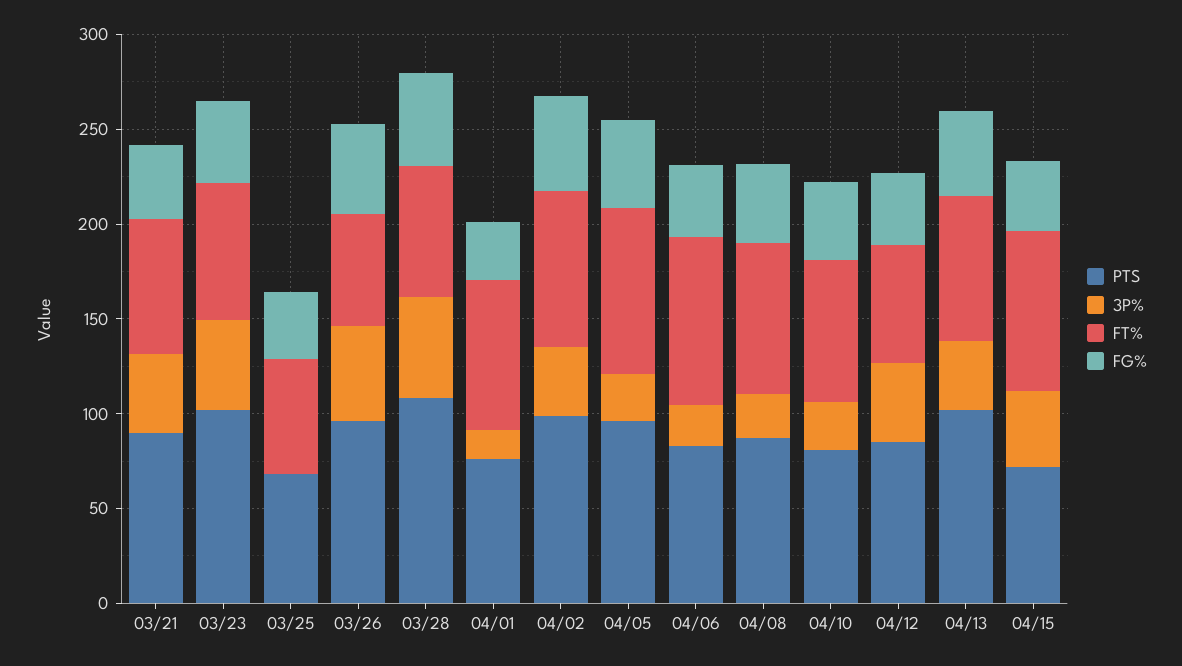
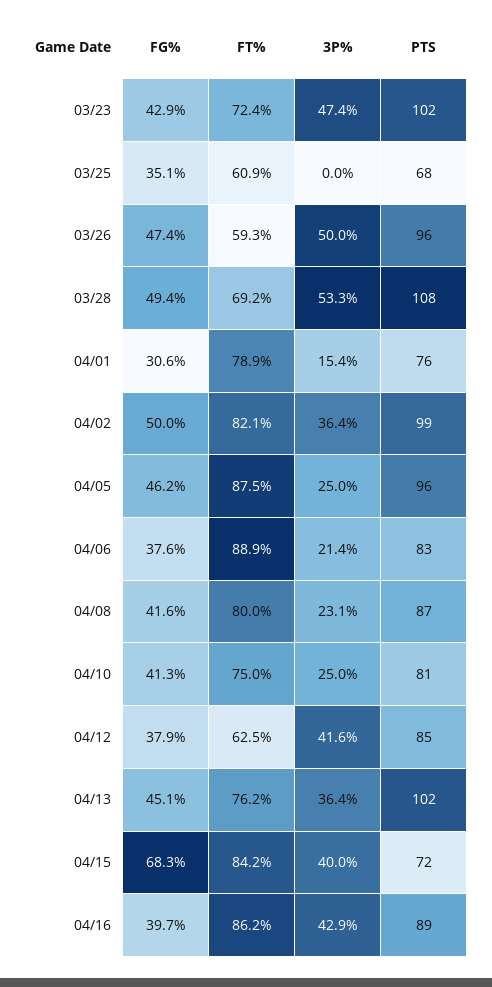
PTS, 03/21: 90 -> none
3P%, 03/21: 40 -> none
FT%, 03/21: 70 -> none
FG%, 03/21: 40 -> none
FG%, 04/15: 40 -> 68.3
FG%, 04/16: none -> 39.7
FT%, 04/16: none -> 86.2
3P%, 04/16: none -> 42.9
PTS, 04/16: none -> 89

